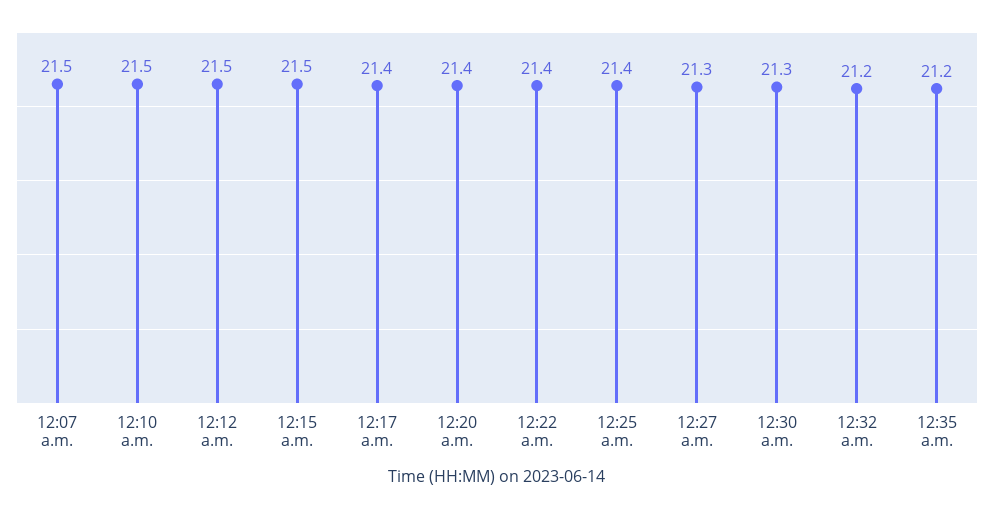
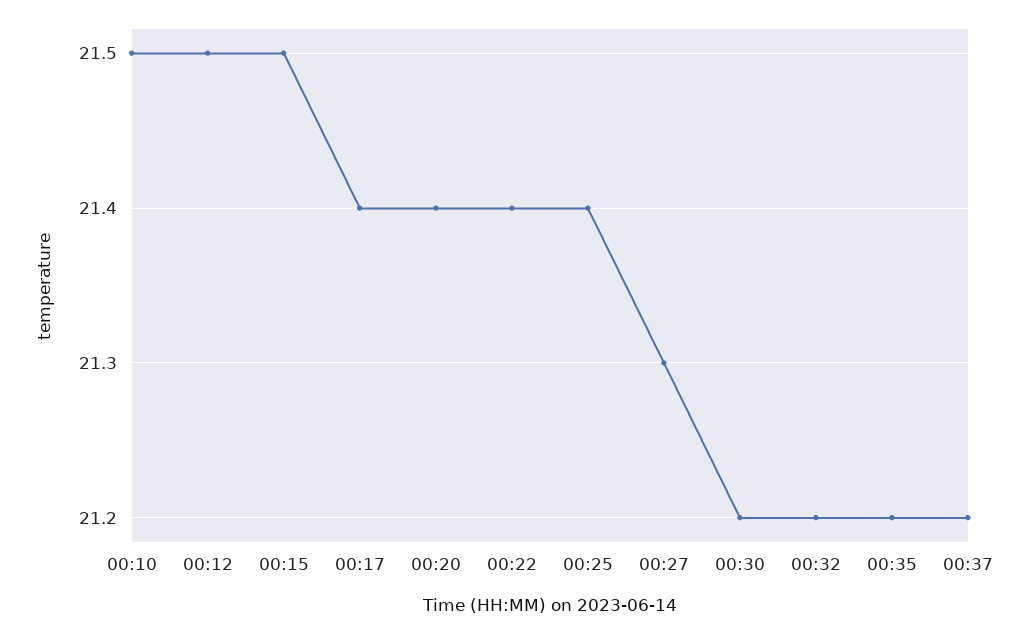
12:07 a.m.: 21.5 -> none
12:30 a.m.: 21.3 -> 21.2
00:37: none -> 21.2

